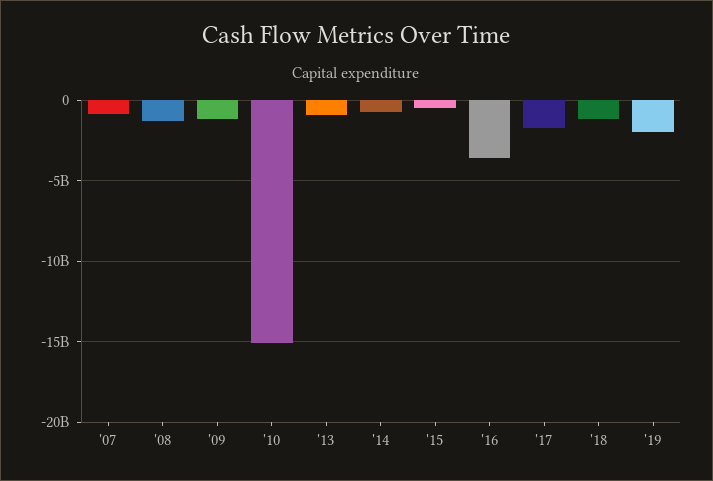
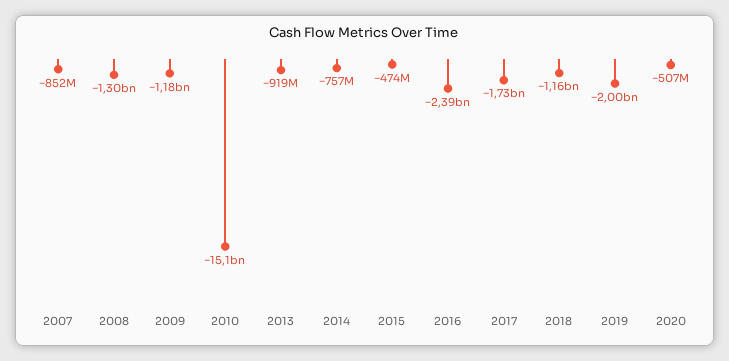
'16: -3500000000 -> -2390000000
2020: none -> -507000000

